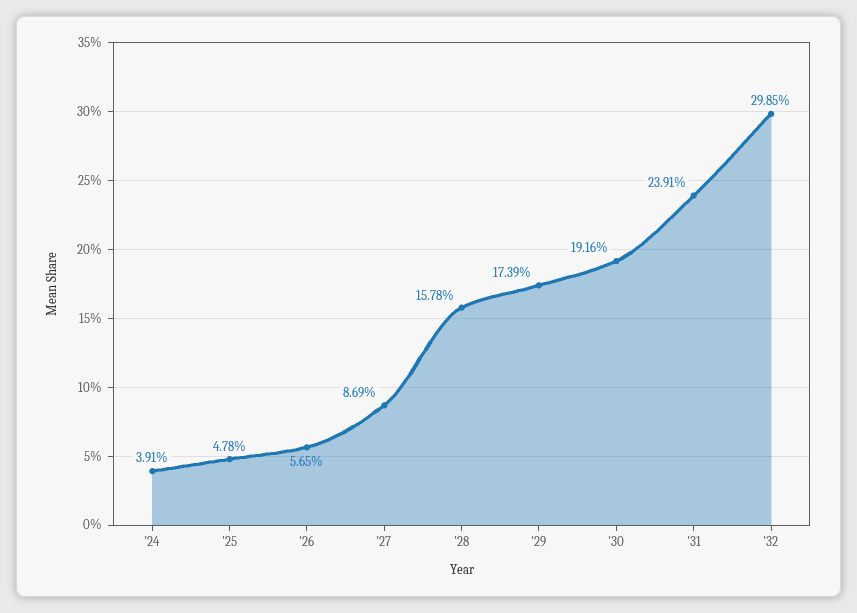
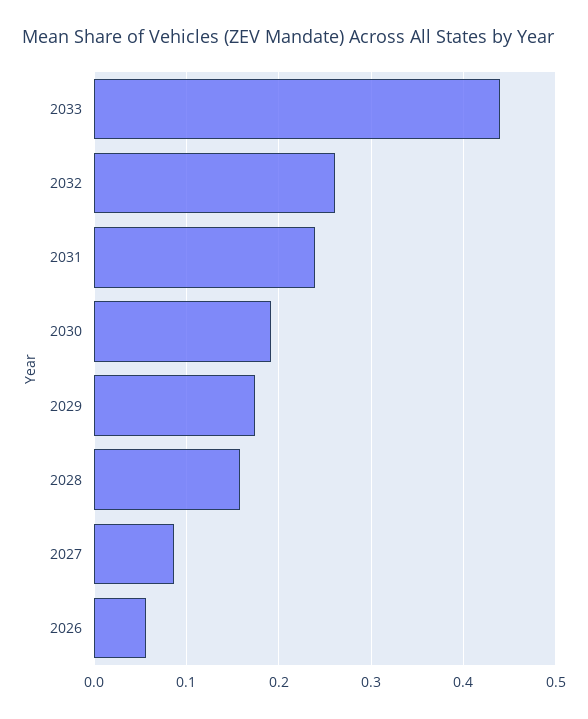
'24: 0.0391 -> none
'25: 0.0478 -> none
'32: 0.2985 -> 0.26
2033: none -> 0.44

